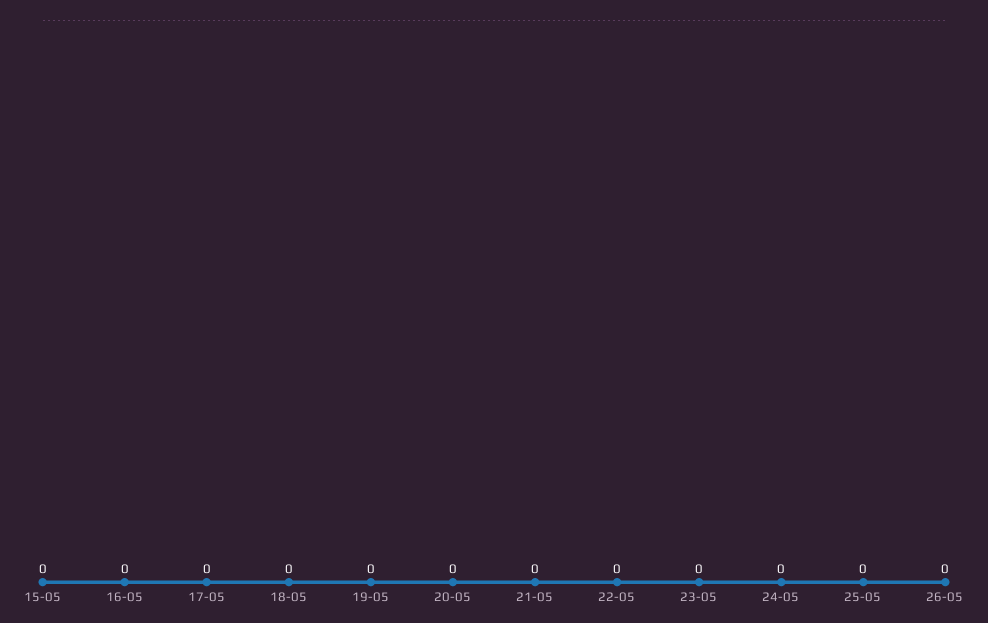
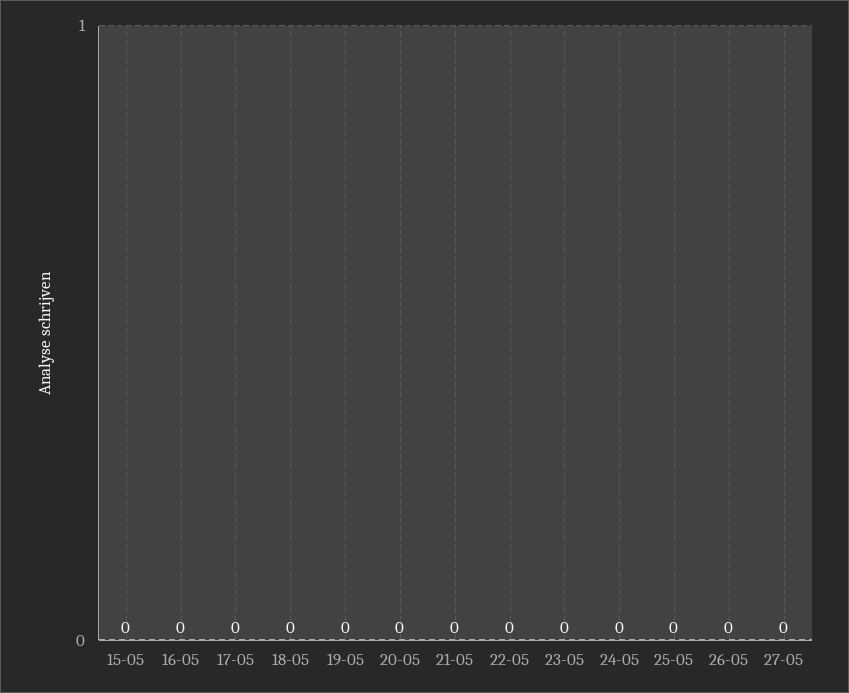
27-05: none -> 0

